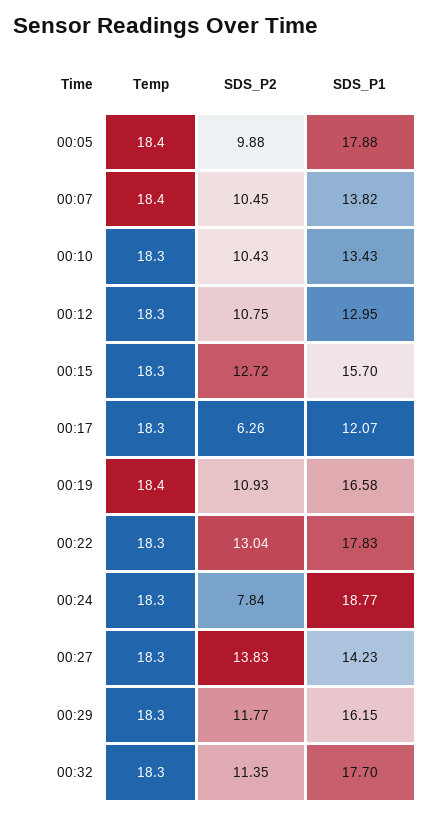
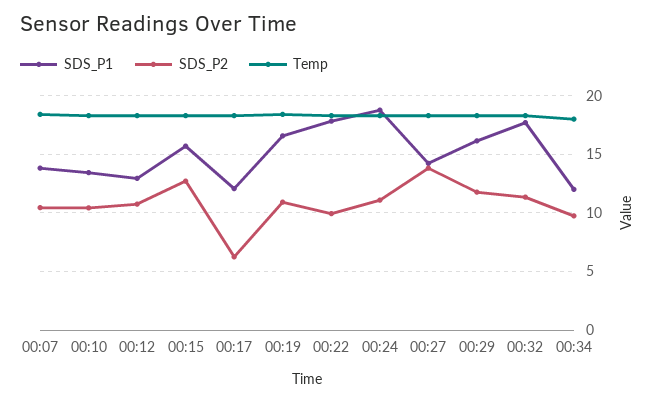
Temp, 00:05: 18.4 -> none
SDS_P2, 00:05: 9.88 -> none
SDS_P1, 00:05: 17.88 -> none
SDS_P2, 00:22: 13.04 -> 10
SDS_P2, 00:24: 7.84 -> 11
SDS_P1, 00:34: none -> 12
SDS_P2, 00:34: none -> 10
Temp, 00:34: none -> 18

